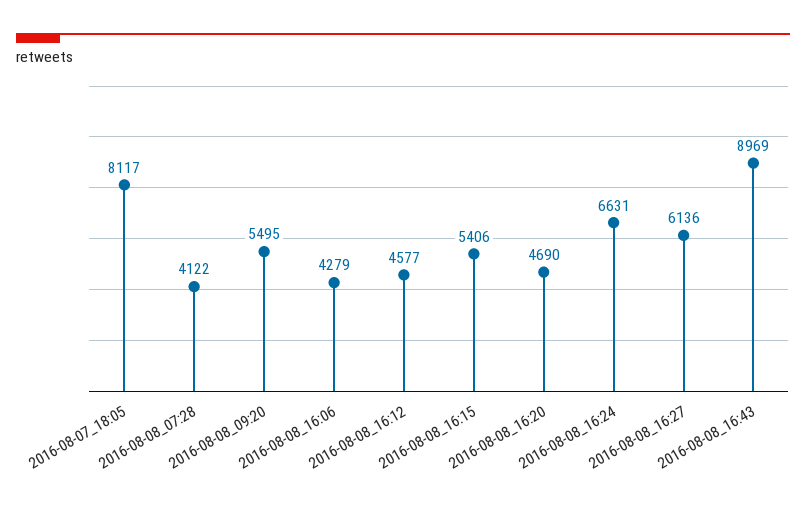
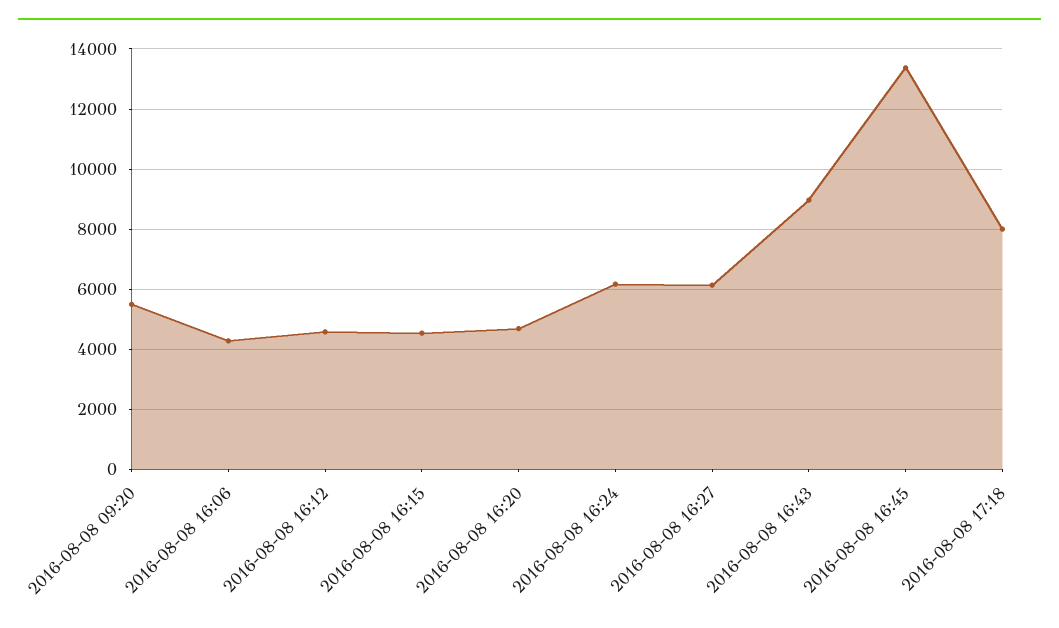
2016-08-07_18:05: 8117 -> none
2016-08-08_07:28: 4122 -> none
2016-08-08_16:15: 5406 -> 4600
2016-08-08_16:24: 6631 -> 6200
2016-08-08 16:45: none -> 13400
2016-08-08 17:18: none -> 8000

